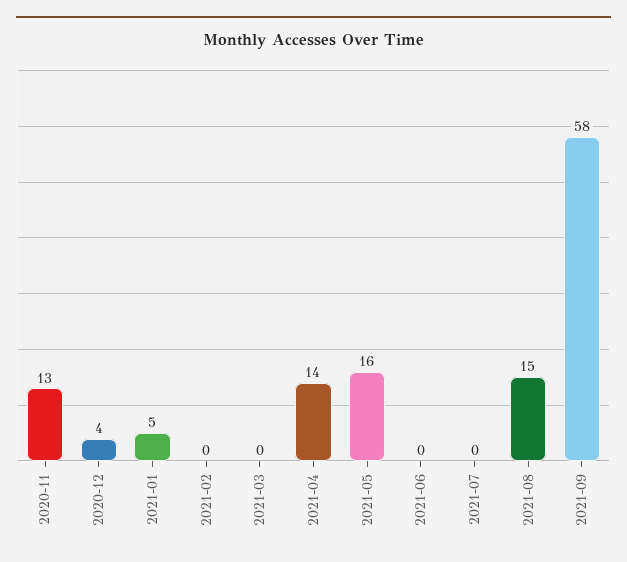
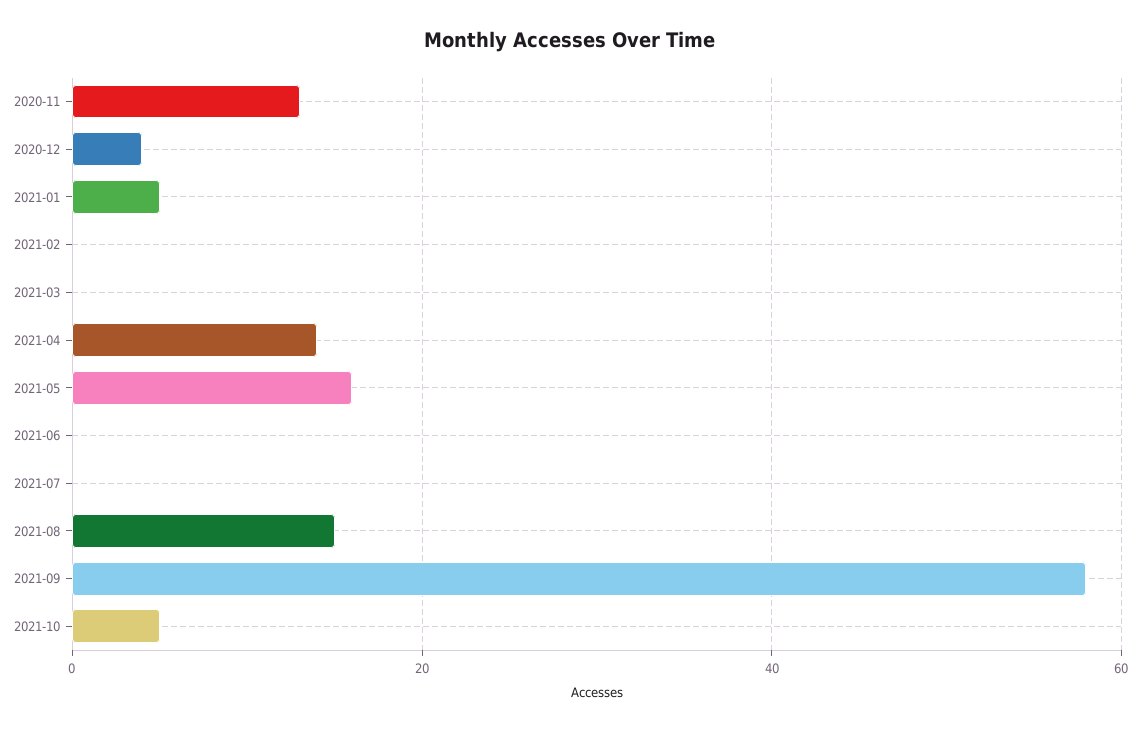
2021-10: none -> 5

